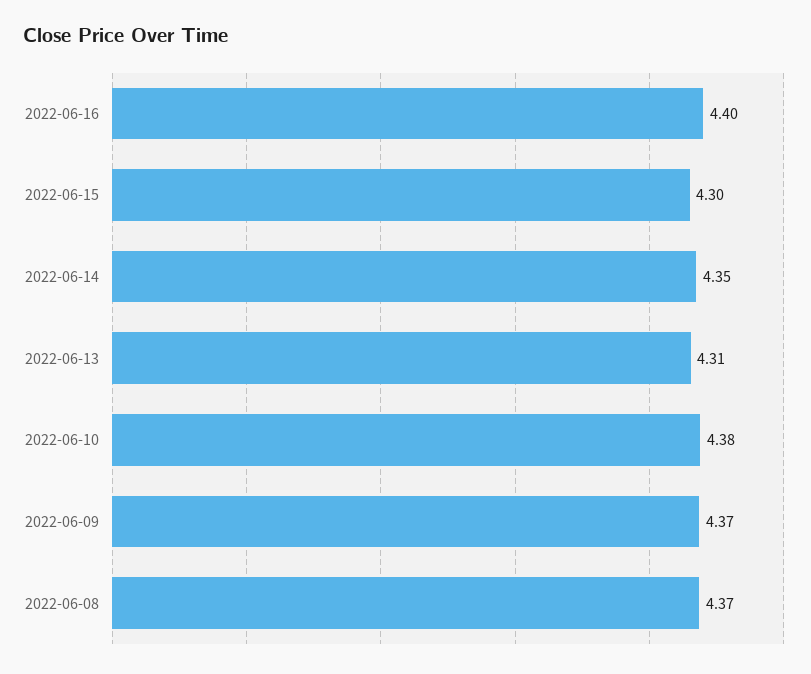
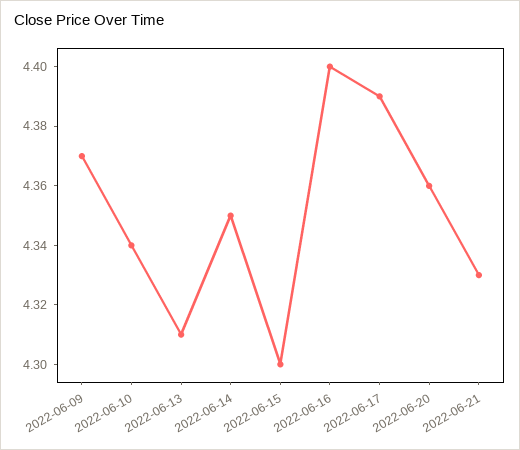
2022-06-10: 4.38 -> 4.34
2022-06-08: 4.37 -> none
2022-06-17: none -> 4.39
2022-06-20: none -> 4.36
2022-06-21: none -> 4.33

